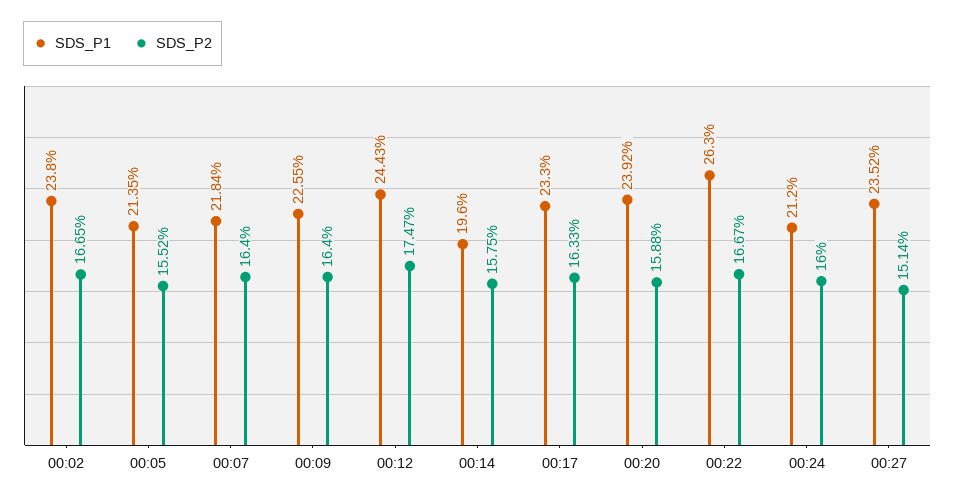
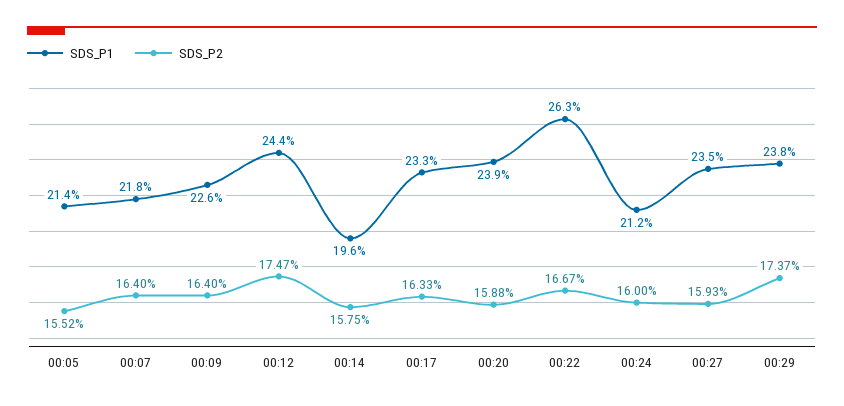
SDS_P1, 00:02: 23.8 -> none
SDS_P2, 00:02: 16.65 -> none
SDS_P2, 00:27: 15.14 -> 15.93
SDS_P1, 00:29: none -> 23.8
SDS_P2, 00:29: none -> 17.37

